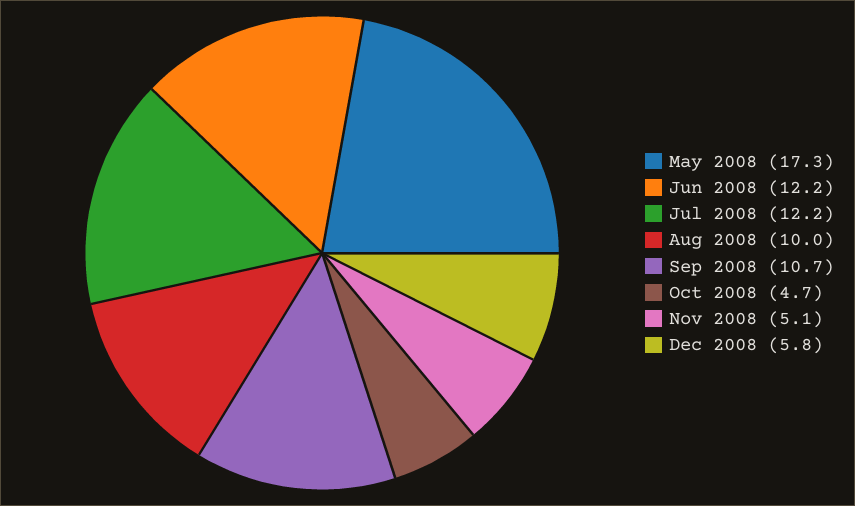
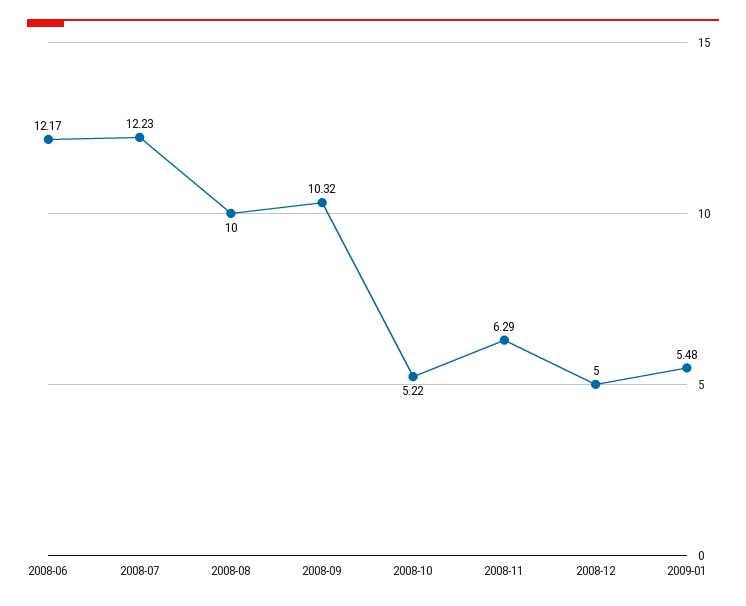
May 2008: 17.3 -> none
Sep 2008: 10.7 -> 10.32
Oct 2008: 4.7 -> 5.22
Nov 2008: 5.1 -> 6.29
Dec 2008: 5.8 -> 5
2009-01: none -> 5.48

